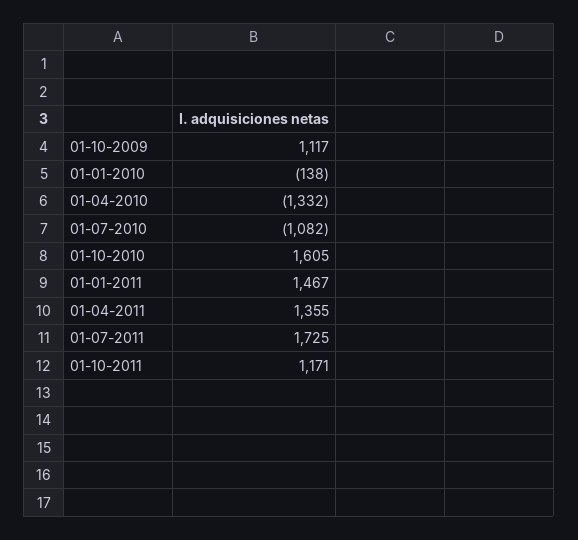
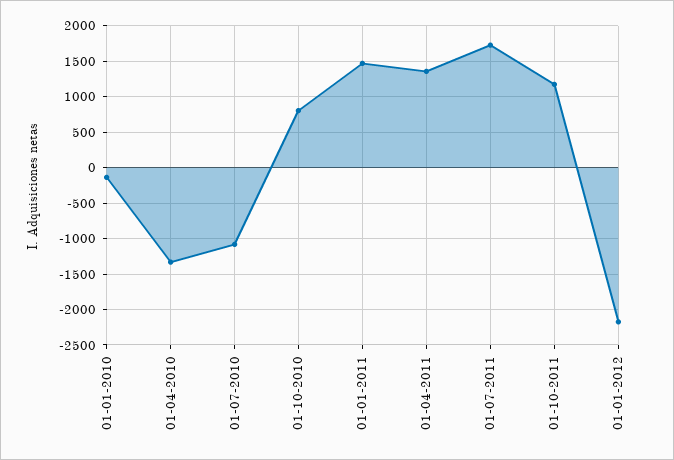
01-10-2009: 1117 -> none
01-10-2010: 1605 -> 800
01-01-2012: none -> -2200

